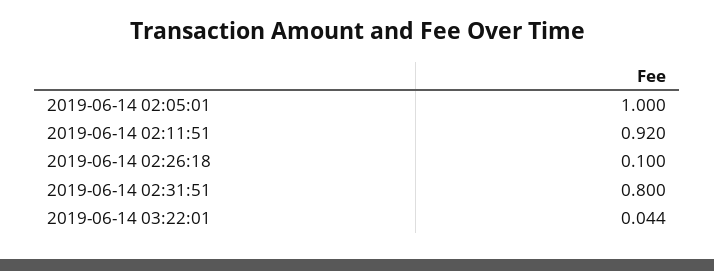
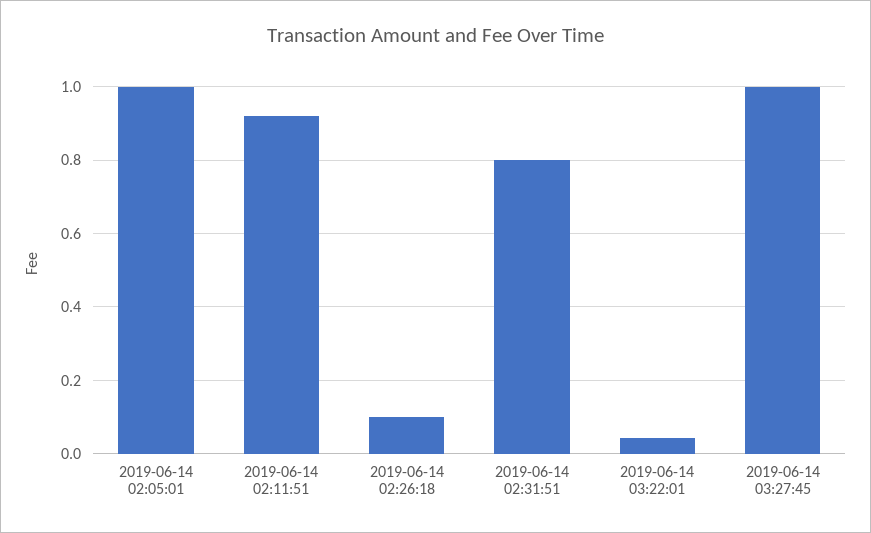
2019-06-14 03:27:45: none -> 1

